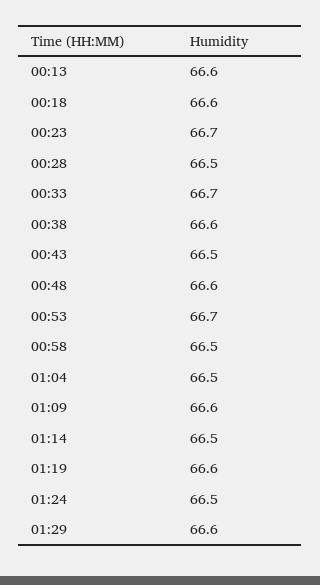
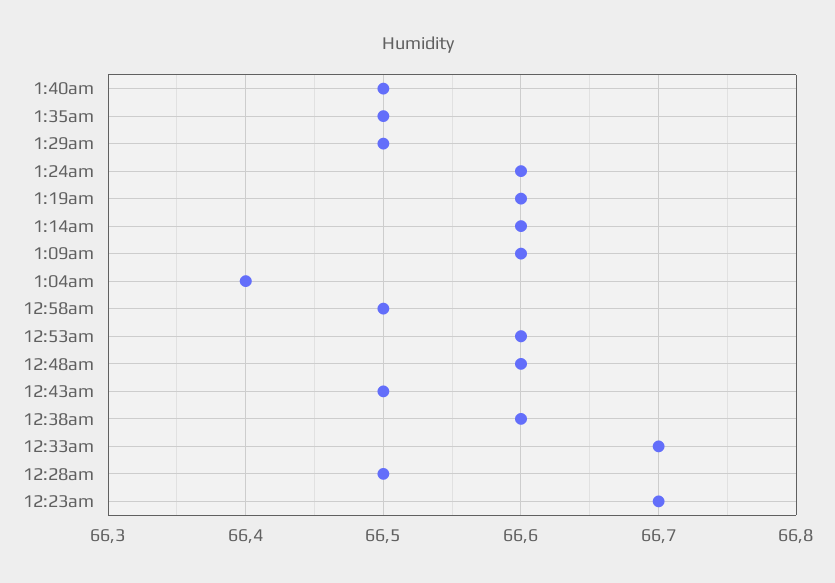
00:13: 66.6 -> none
00:18: 66.6 -> none
00:53: 66.7 -> 66.6
01:04: 66.5 -> 66.4
01:14: 66.5 -> 66.6
01:24: 66.5 -> 66.6
01:29: 66.6 -> 66.5
1:40am: none -> 66.5
1:35am: none -> 66.5

